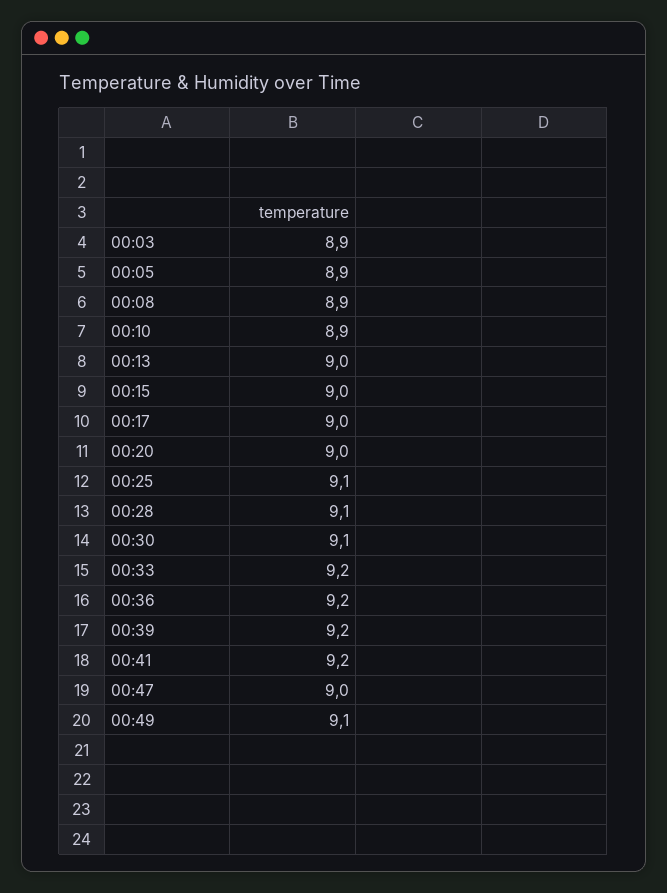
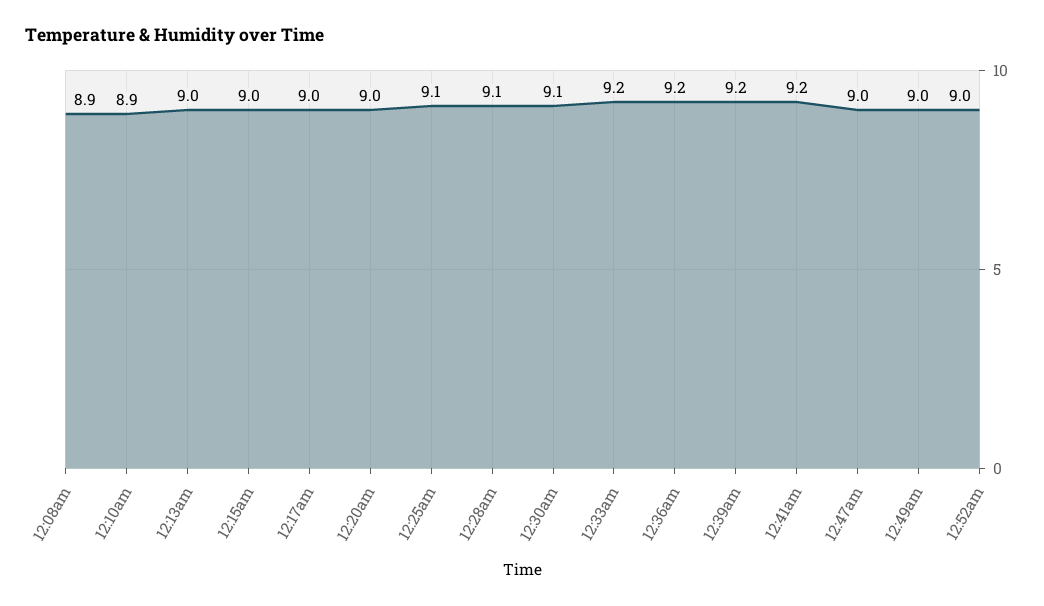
00:03: 8.9 -> none
00:05: 8.9 -> none
00:49: 9.1 -> 9
12:52am: none -> 9

